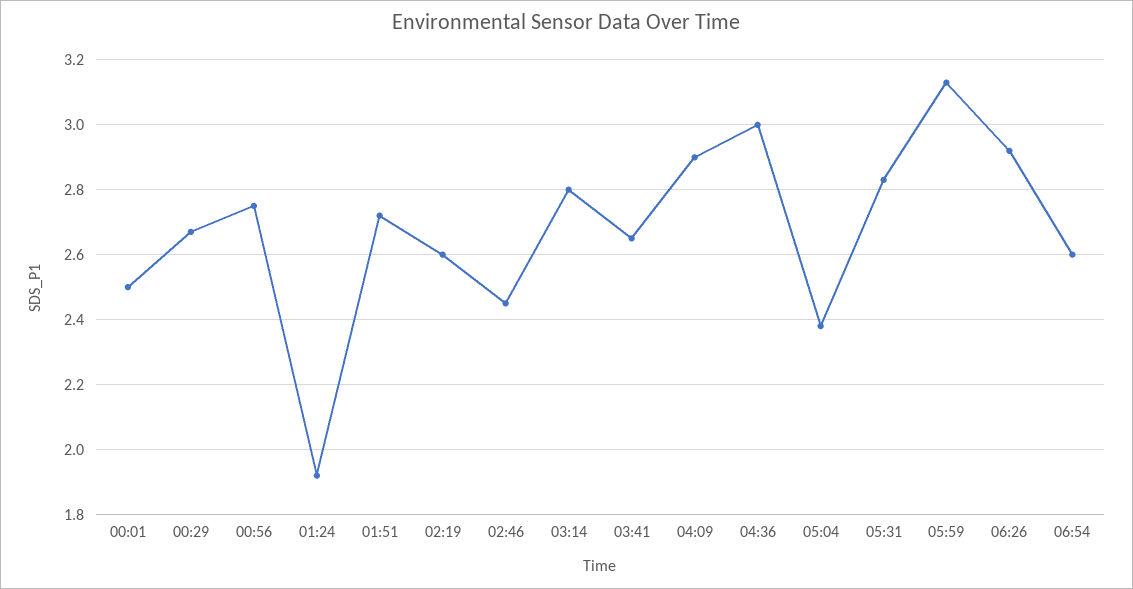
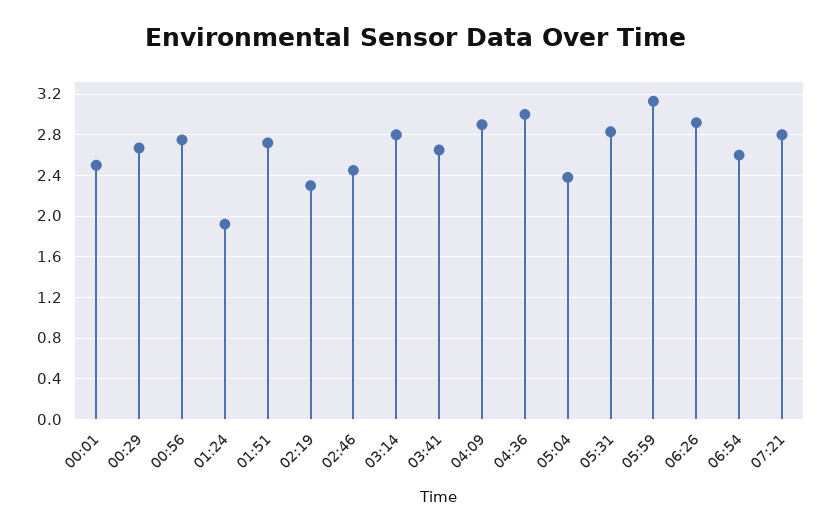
02:19: 2.6 -> 2.3
07:21: none -> 2.8

